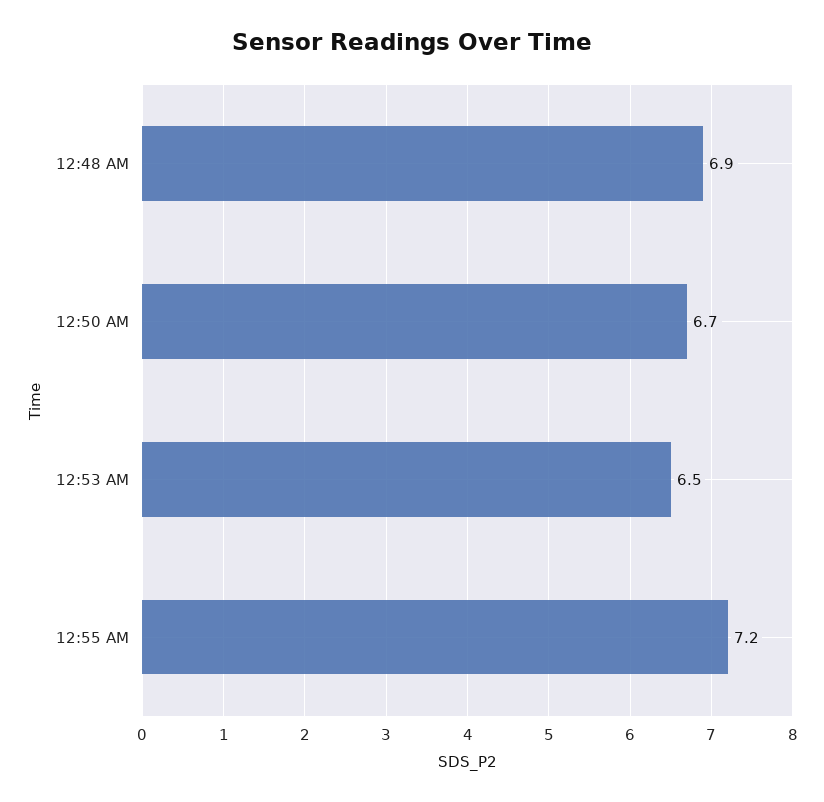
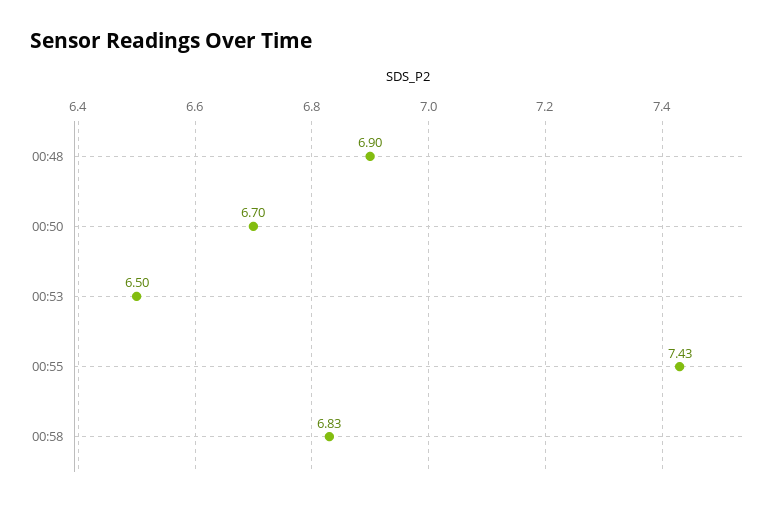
12:55 AM: 7.2 -> 7.43
00:58: none -> 6.83

